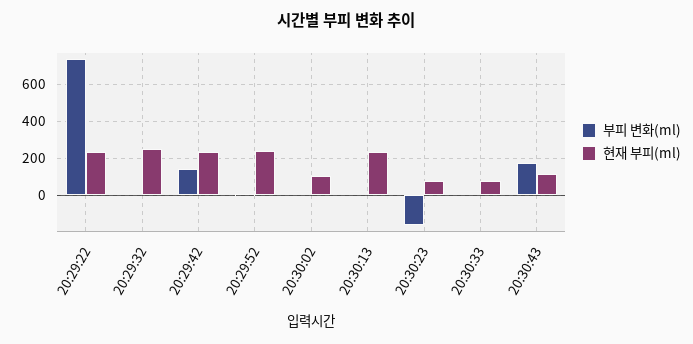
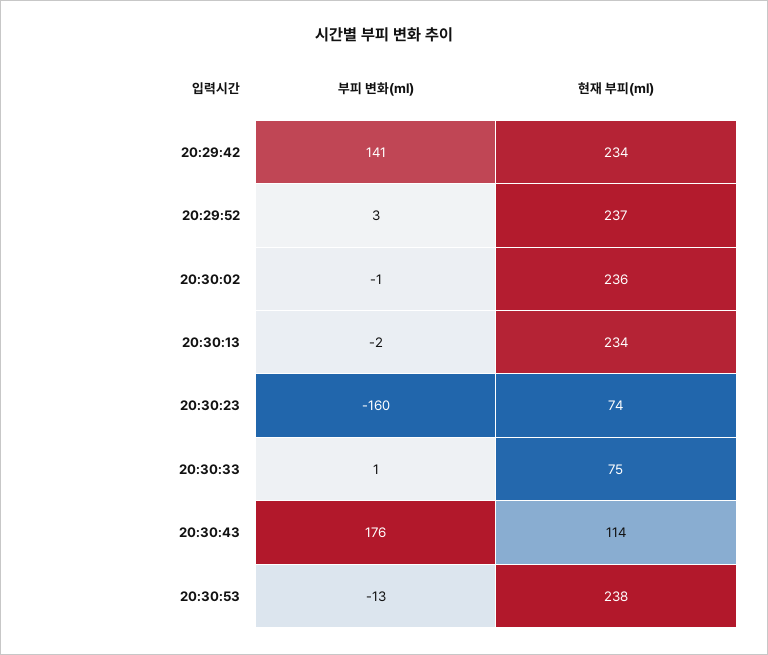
부피 변화(ml), 20:29:22: 750 -> none
현재 부피(ml), 20:29:22: 250 -> none
부피 변화(ml), 20:29:32: 0 -> none
현재 부피(ml), 20:29:32: 250 -> none
현재 부피(ml), 20:30:02: 100 -> 236
부피 변화(ml), 20:30:53: none -> -13
현재 부피(ml), 20:30:53: none -> 238

